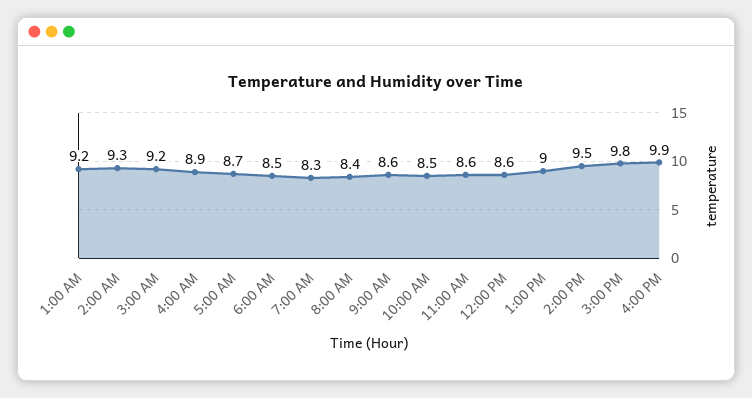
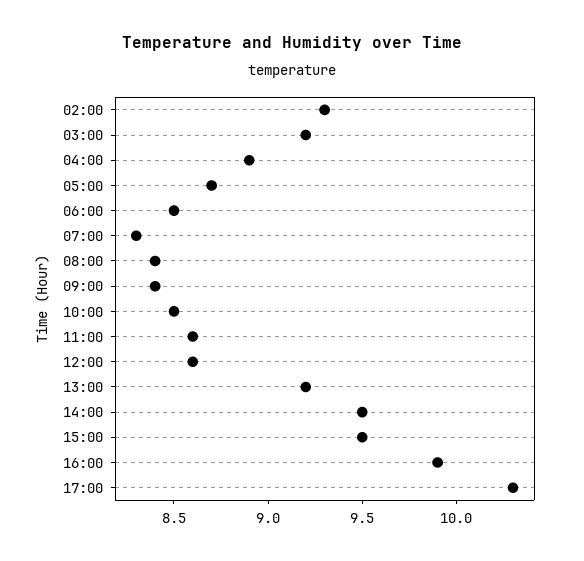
1:00 AM: 9.2 -> none
9:00 AM: 8.6 -> 8.4
1:00 PM: 9 -> 9.2
3:00 PM: 9.8 -> 9.5
17:00: none -> 10.3

